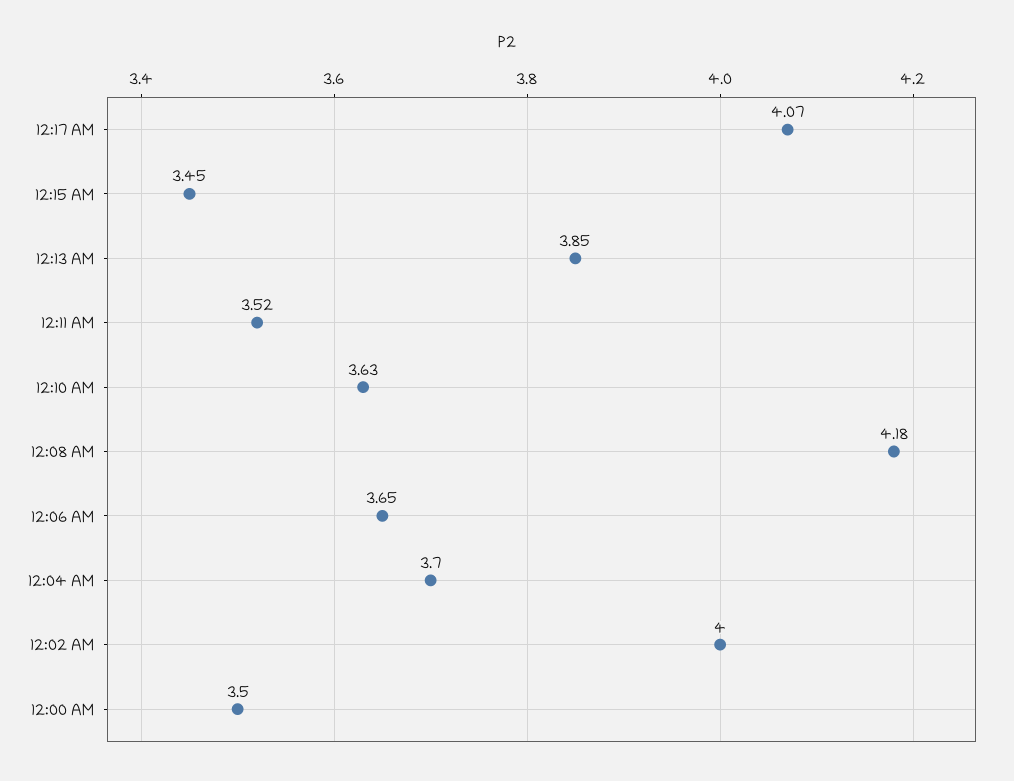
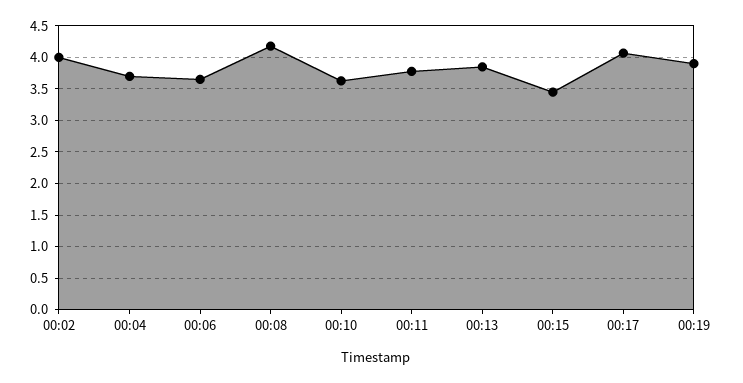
12:11 AM: 3.52 -> 3.8
12:00 AM: 3.5 -> none
00:19: none -> 3.9

